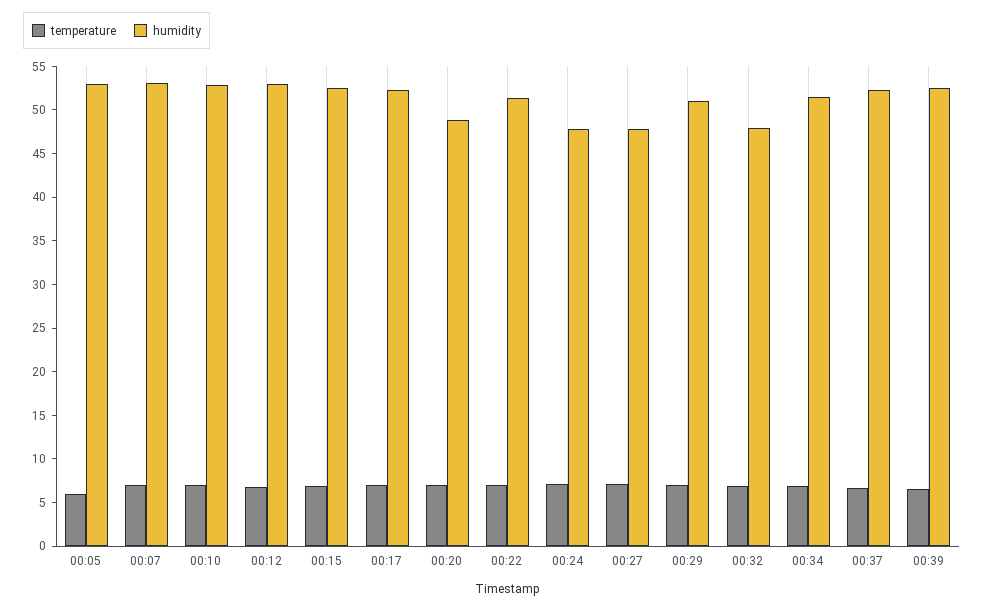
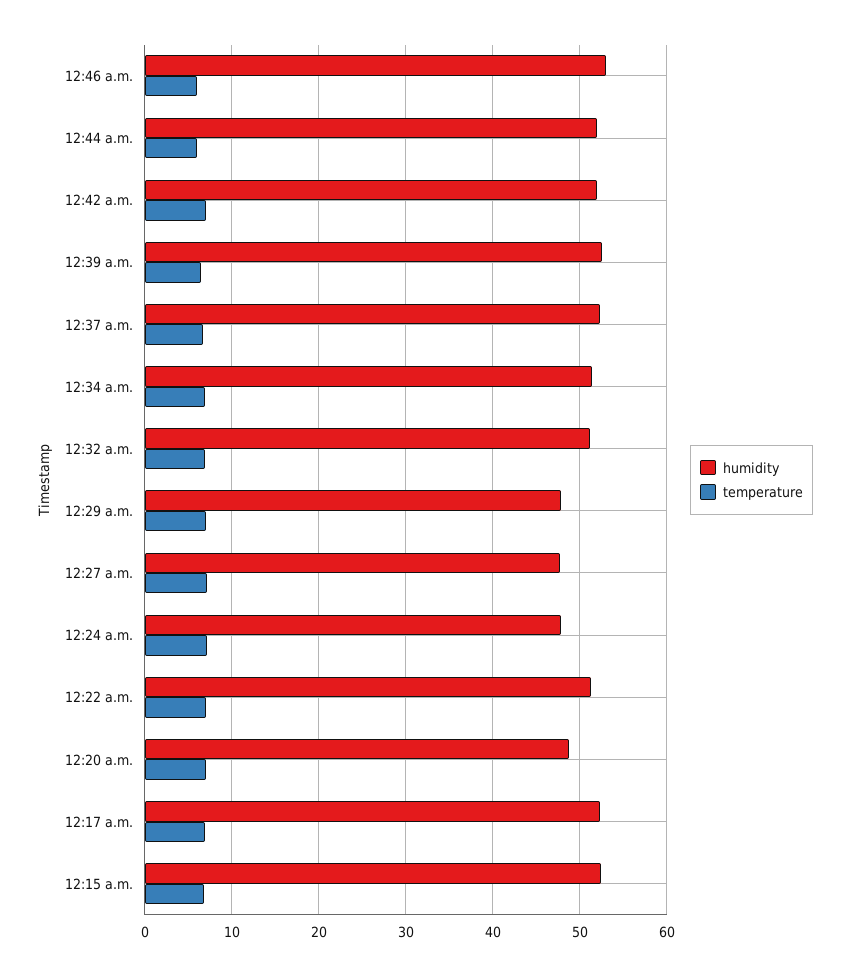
temperature, 00:05: 6 -> none
humidity, 00:05: 53 -> none
temperature, 00:07: 7 -> none
humidity, 00:07: 53 -> none
temperature, 00:10: 7 -> none
humidity, 00:10: 53 -> none
temperature, 00:12: 7 -> none
humidity, 00:12: 53 -> none
humidity, 00:29: 51 -> 48
humidity, 00:32: 48 -> 51
humidity, 12:46 a.m.: none -> 53
temperature, 12:46 a.m.: none -> 6
humidity, 12:44 a.m.: none -> 52
temperature, 12:44 a.m.: none -> 6
humidity, 12:42 a.m.: none -> 52
temperature, 12:42 a.m.: none -> 7

